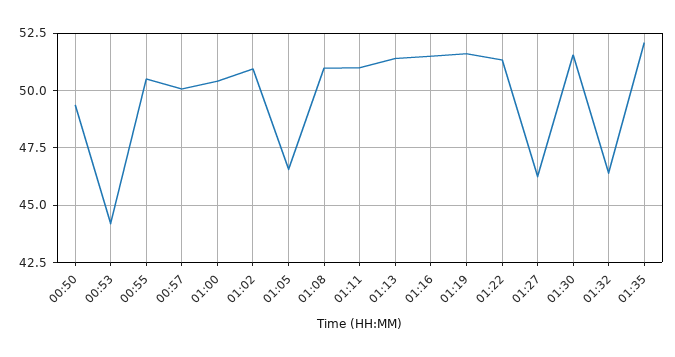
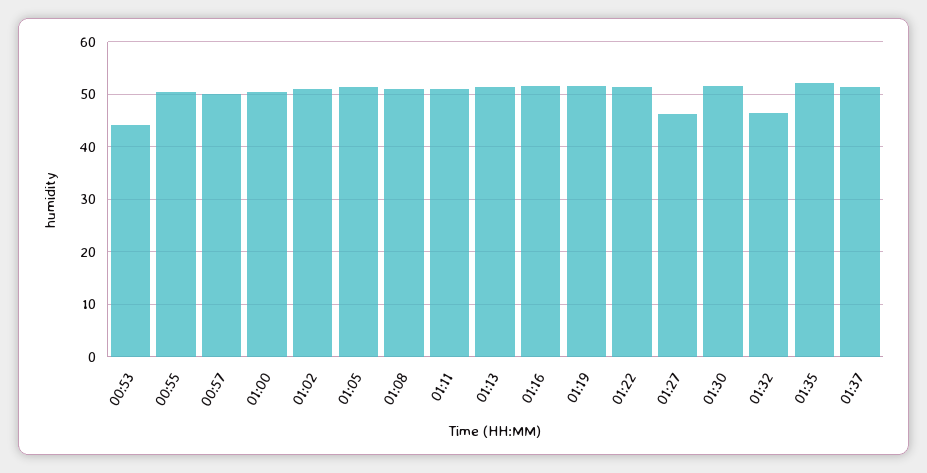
00:50: 49.5 -> none
01:05: 46.5 -> 52
01:37: none -> 52

